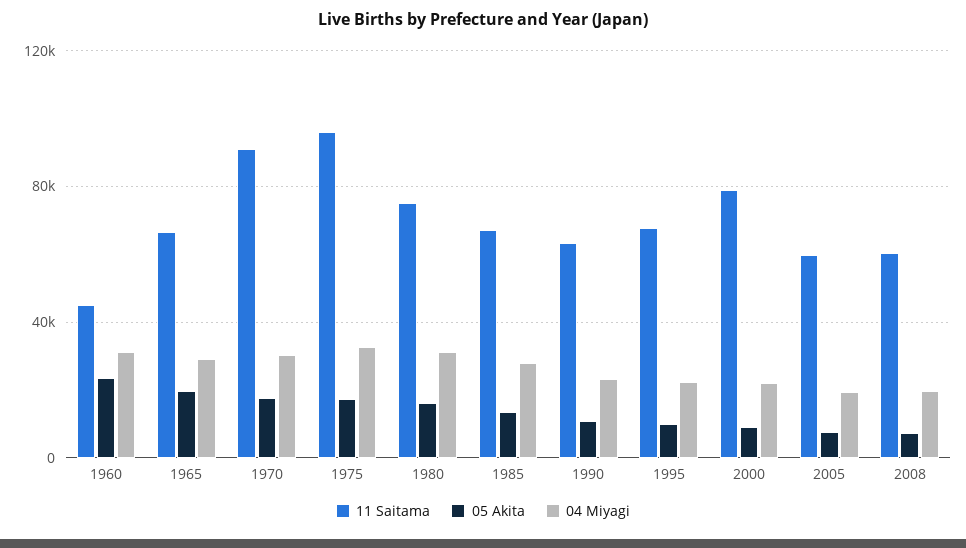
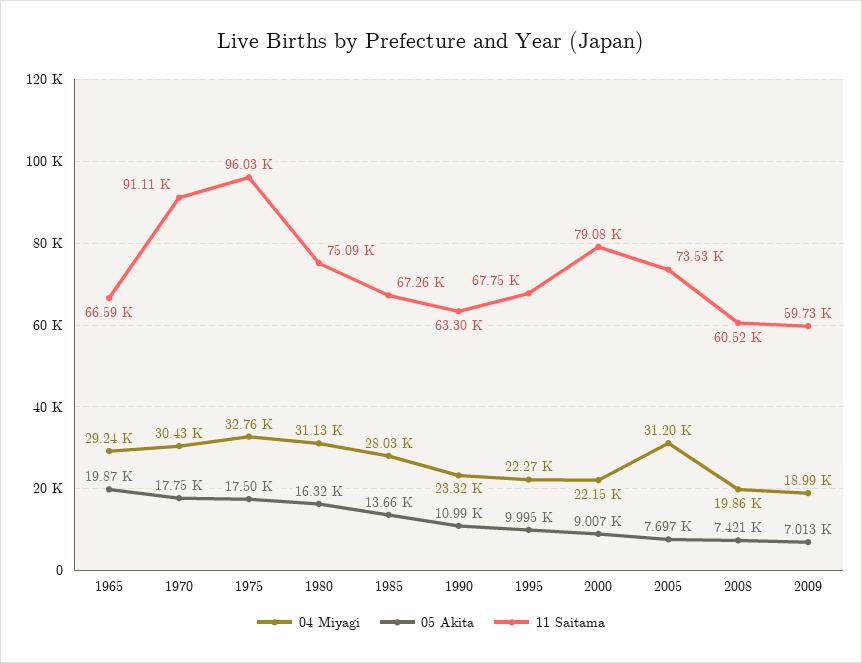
11 Saitama, 1960: 45000 -> none
05 Akita, 1960: 25000 -> none
04 Miyagi, 1960: 30000 -> none
11 Saitama, 2005: 60000 -> 73530
04 Miyagi, 2005: 20000 -> 31200
04 Miyagi, 2009: none -> 18990
05 Akita, 2009: none -> 7013
11 Saitama, 2009: none -> 59730

